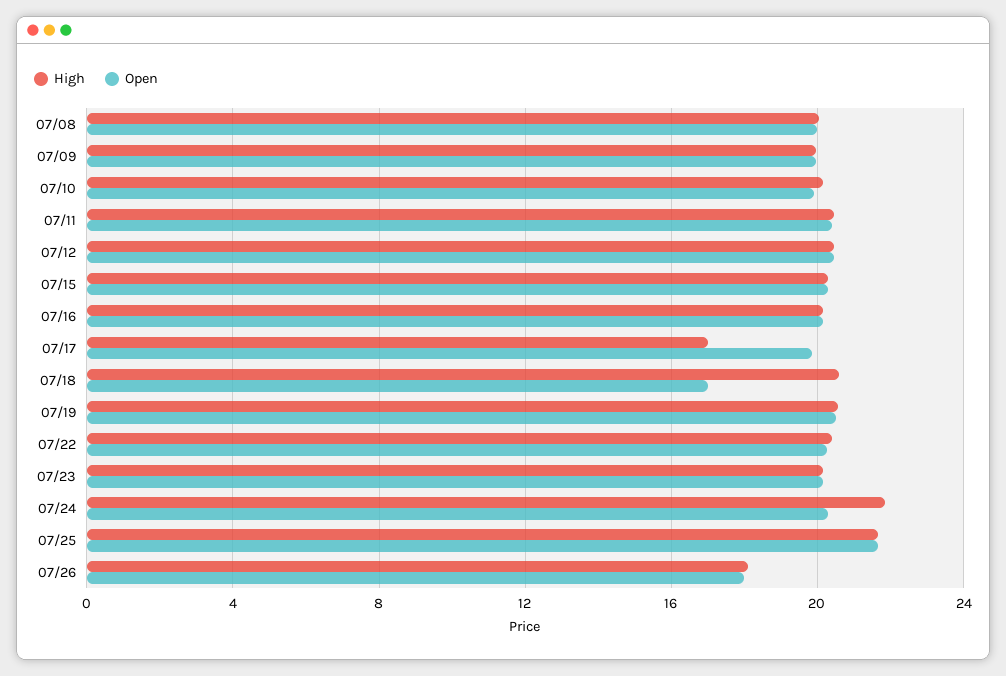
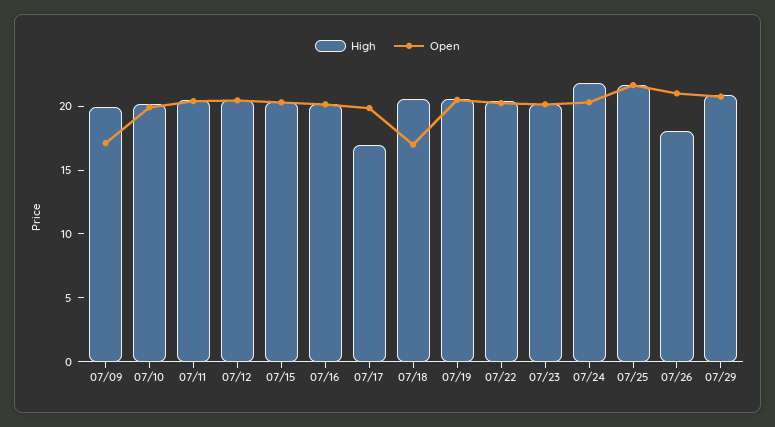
High, 07/08: 20 -> none
Open, 07/08: 20 -> none
Open, 07/09: 20 -> 17
Open, 07/26: 18 -> 21
High, 07/29: none -> 21
Open, 07/29: none -> 21

